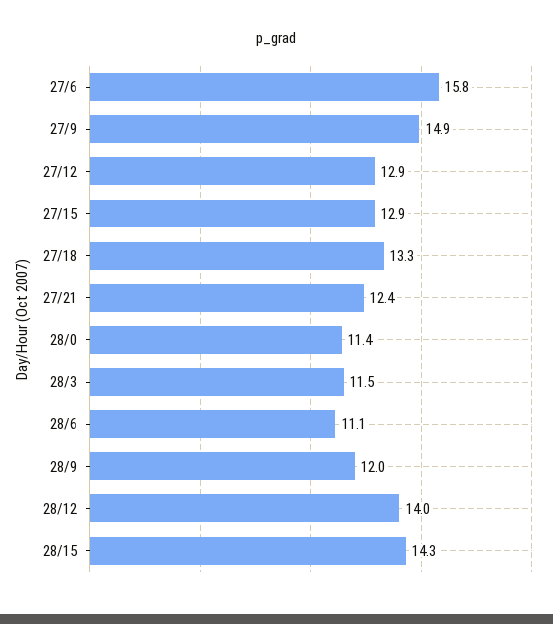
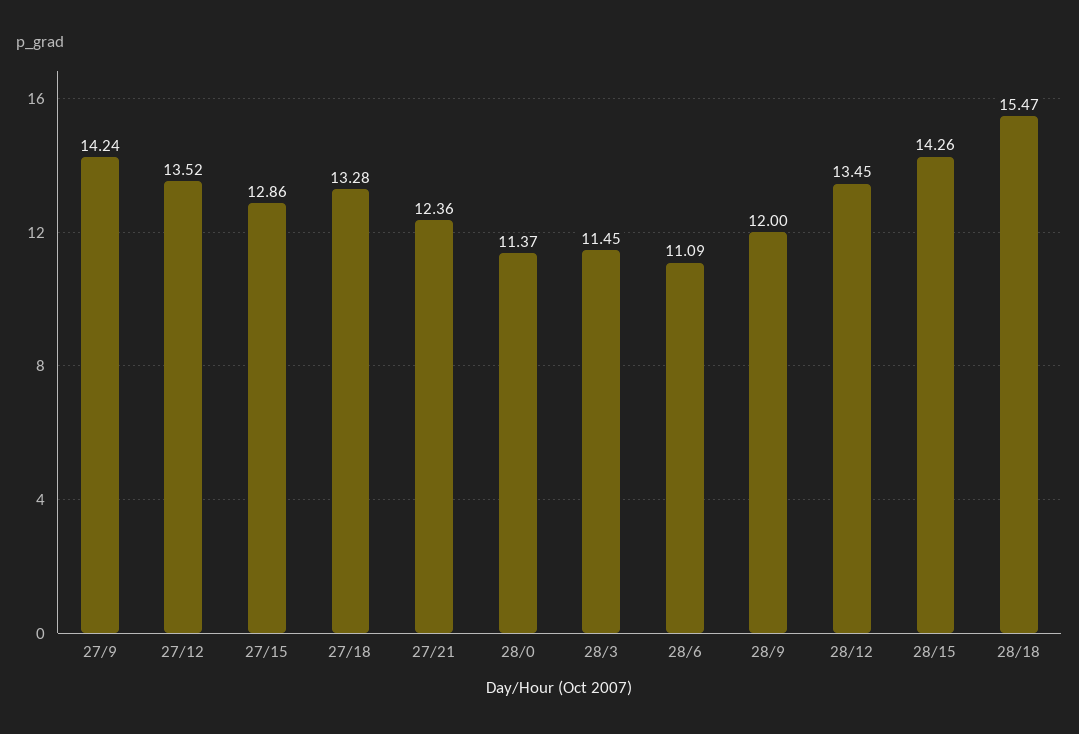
27/6: 15.8 -> none
27/9: 14.9 -> 14.24
27/12: 12.9 -> 13.52
28/12: 14 -> 13.45
28/18: none -> 15.47

